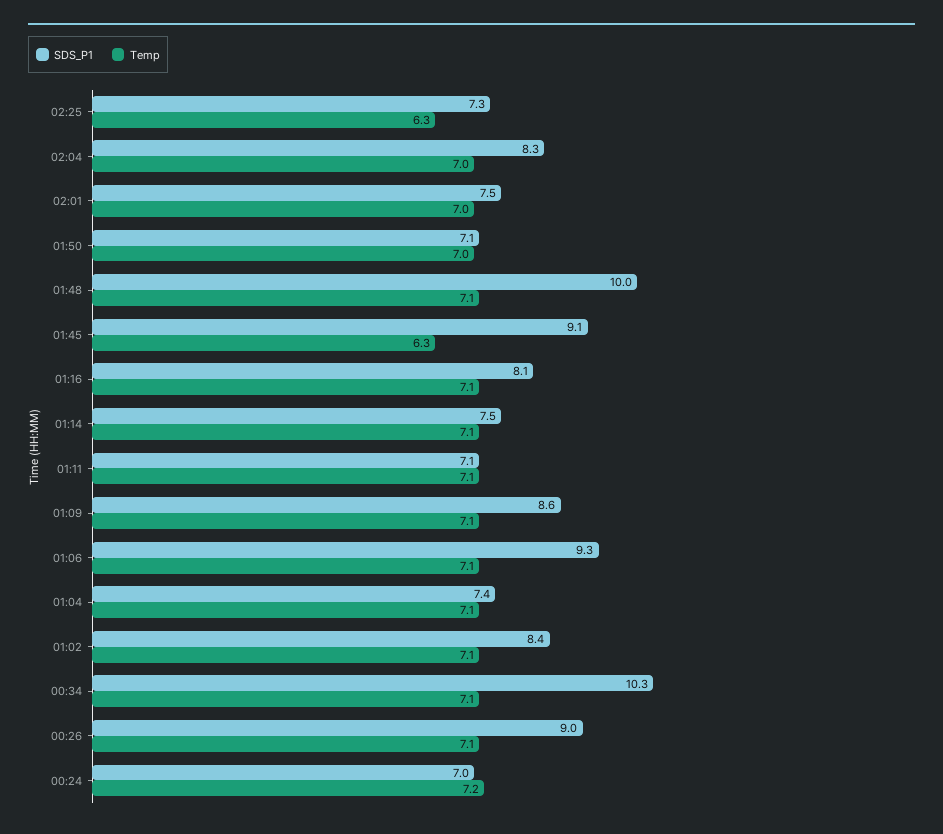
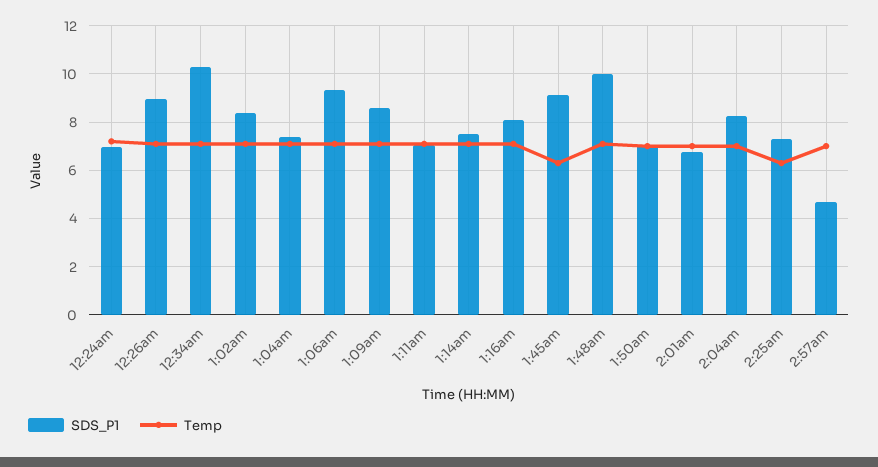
SDS_P1, 02:01: 7.5 -> 6.75
SDS_P1, 2:57am: none -> 4.75
Temp, 2:57am: none -> 7

